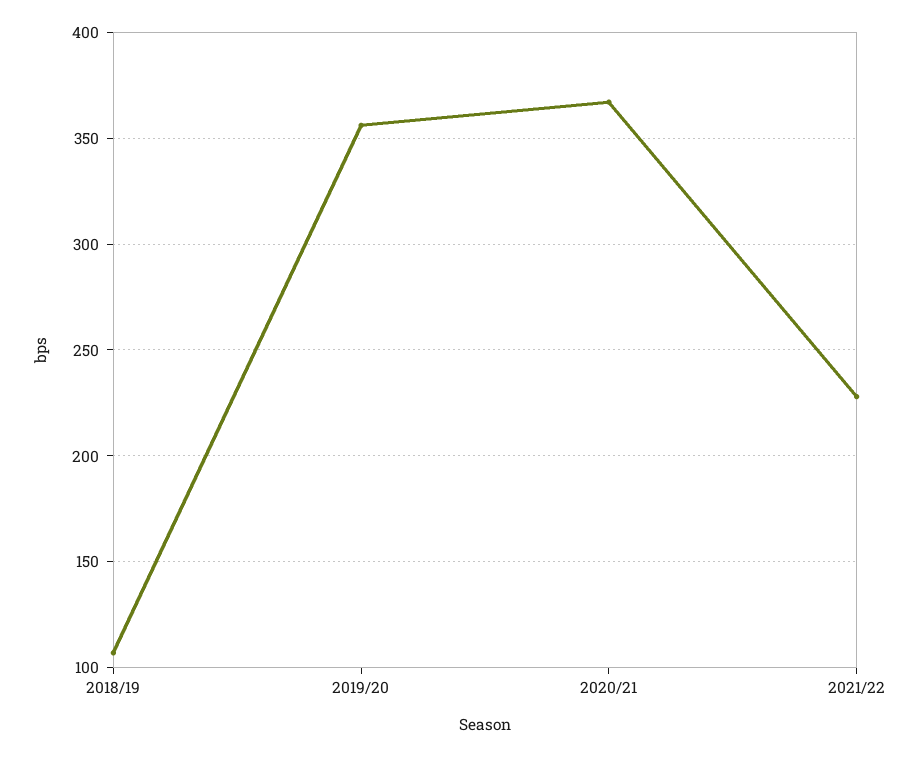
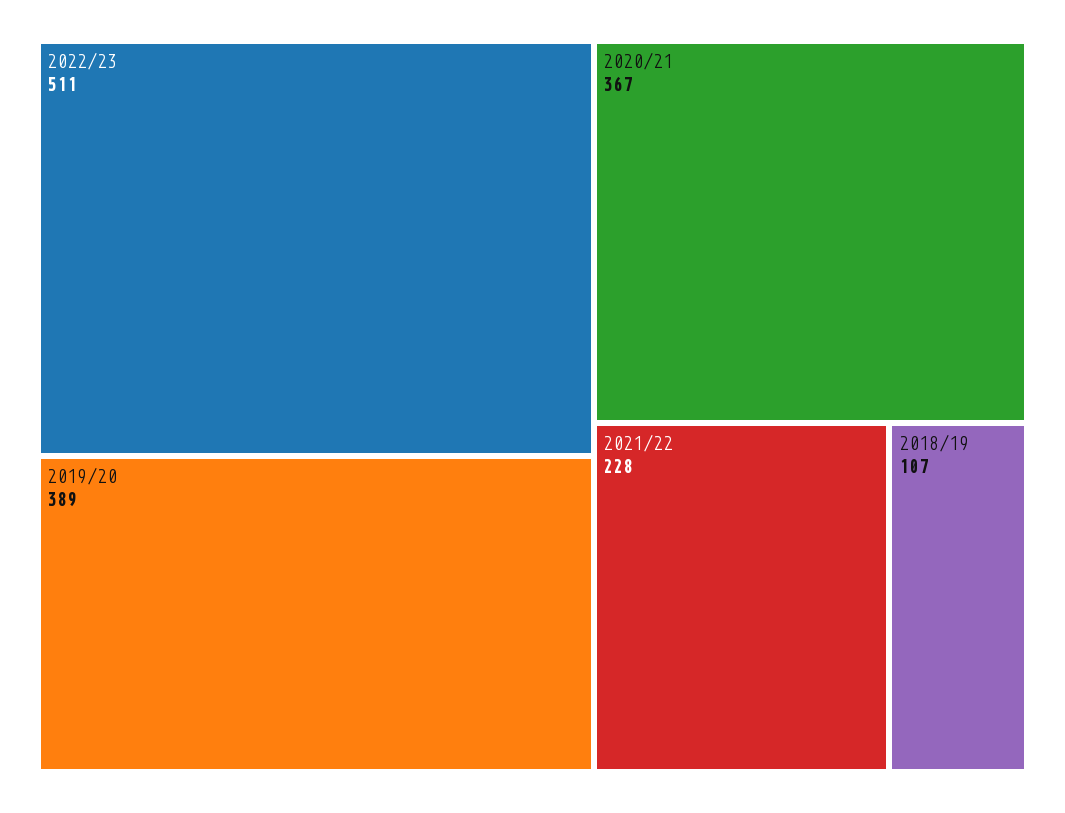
2019/20: 355 -> 389
2022/23: none -> 511

